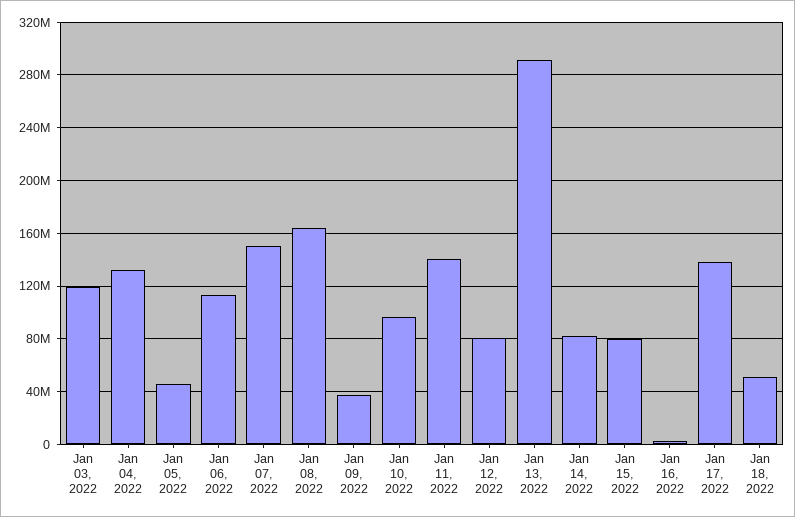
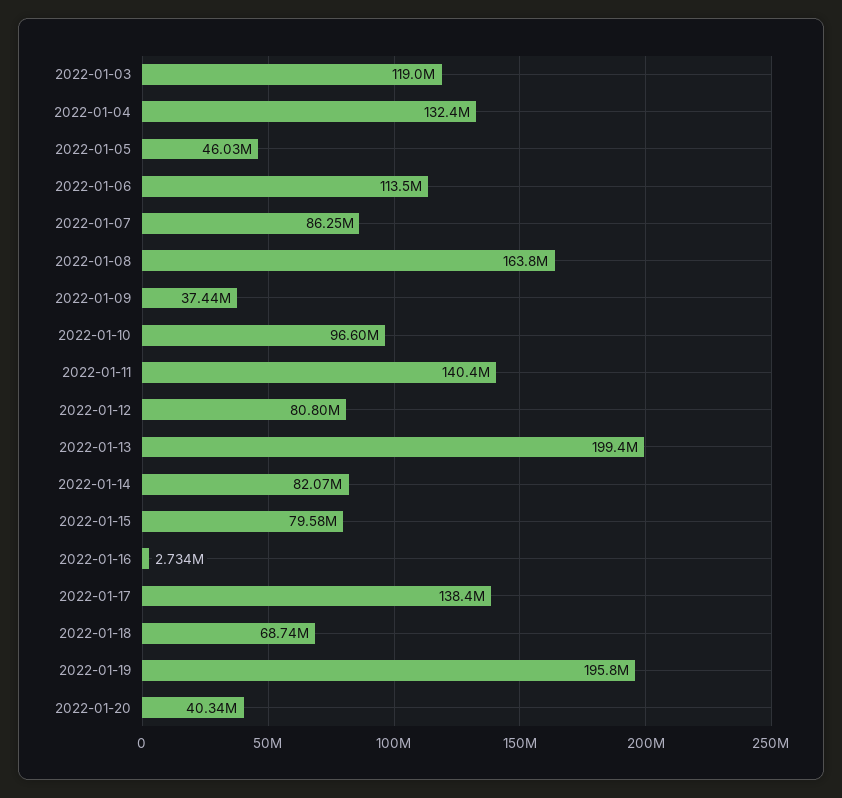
Jan 07, 2022: 150000000 -> 86250000
Jan 13, 2022: 290000000 -> 199400000
Jan 18, 2022: 50000000 -> 68740000
2022-01-19: none -> 195800000
2022-01-20: none -> 40340000

